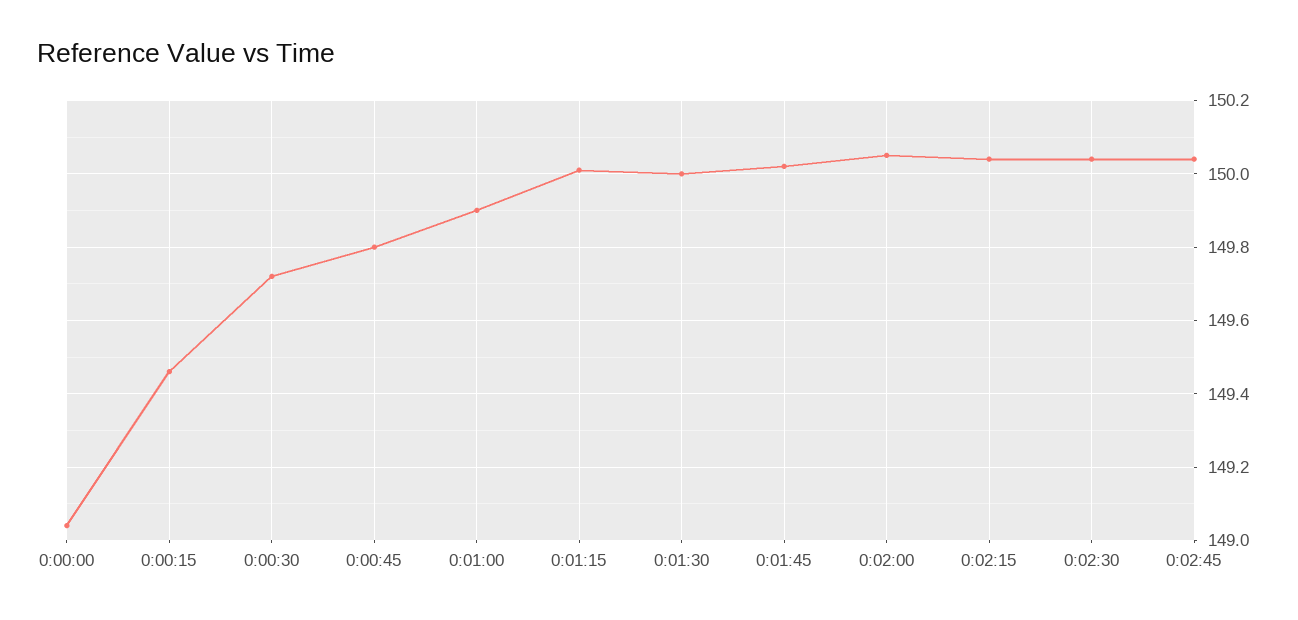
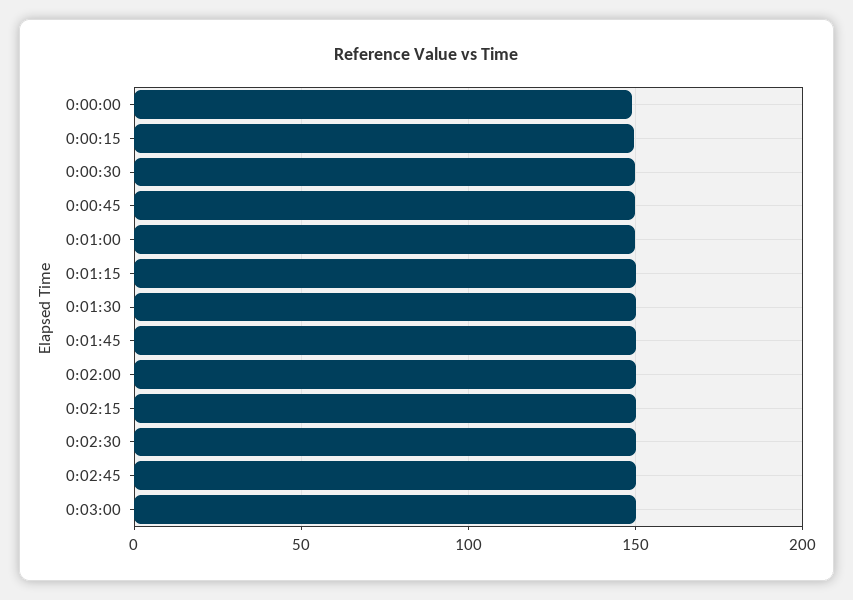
0:03:00: none -> 150

